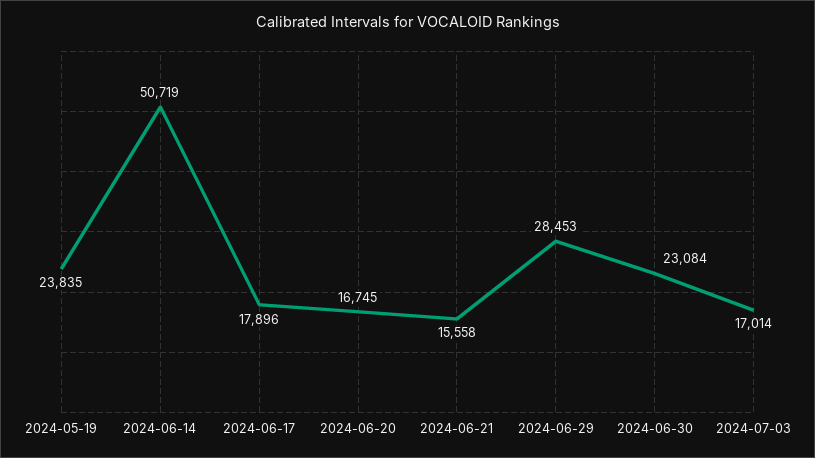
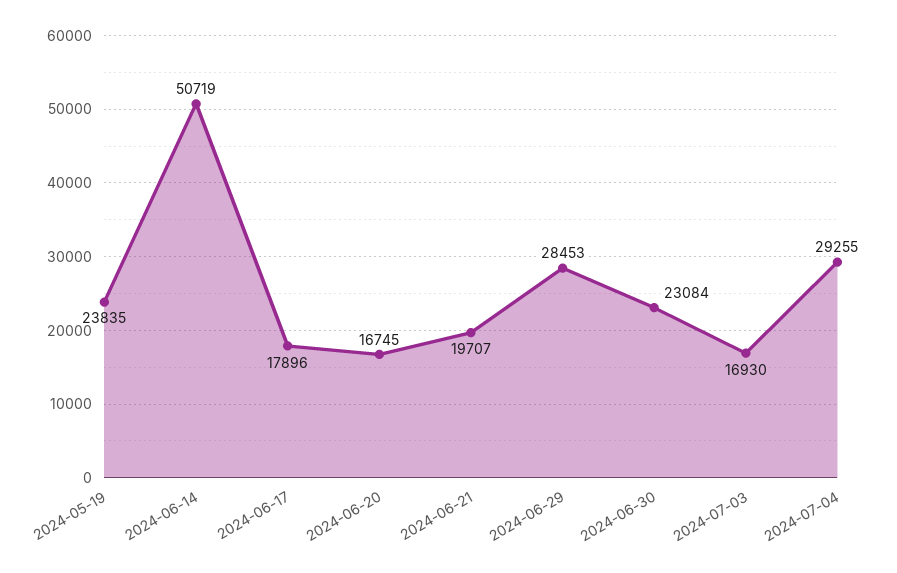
2024-06-21: 15558 -> 19707
2024-07-03: 17014 -> 16930
2024-07-04: none -> 29255

